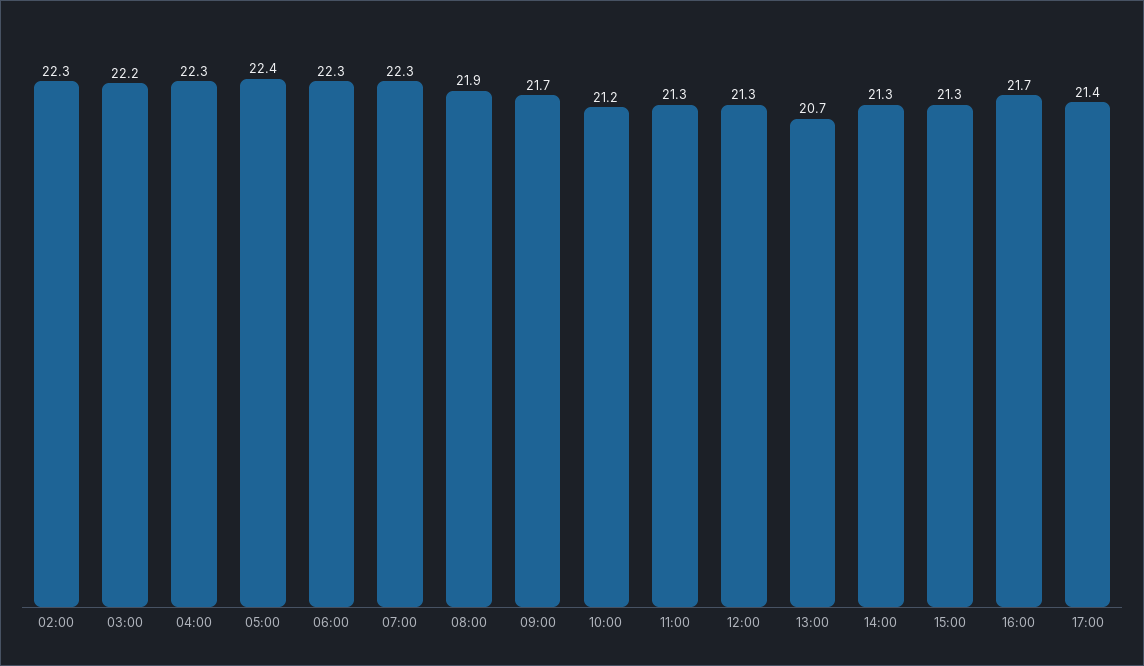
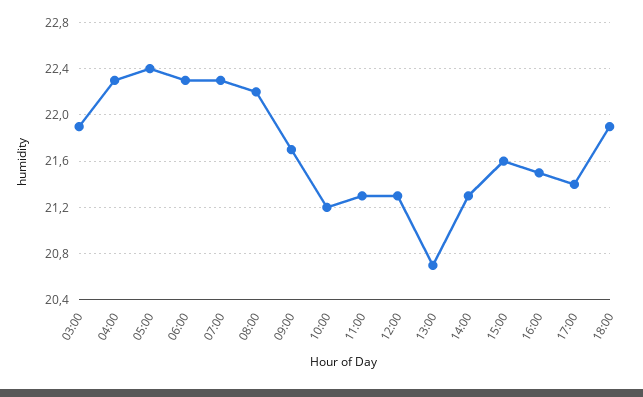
02:00: 22.3 -> none
03:00: 22.2 -> 21.9
08:00: 21.9 -> 22.2
15:00: 21.3 -> 21.6
16:00: 21.7 -> 21.5
18:00: none -> 21.9

